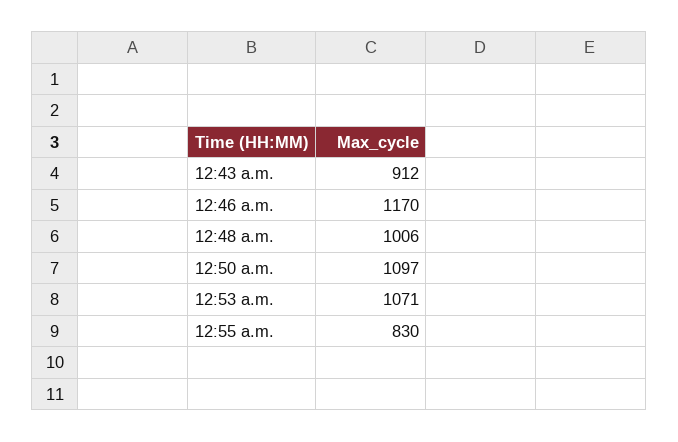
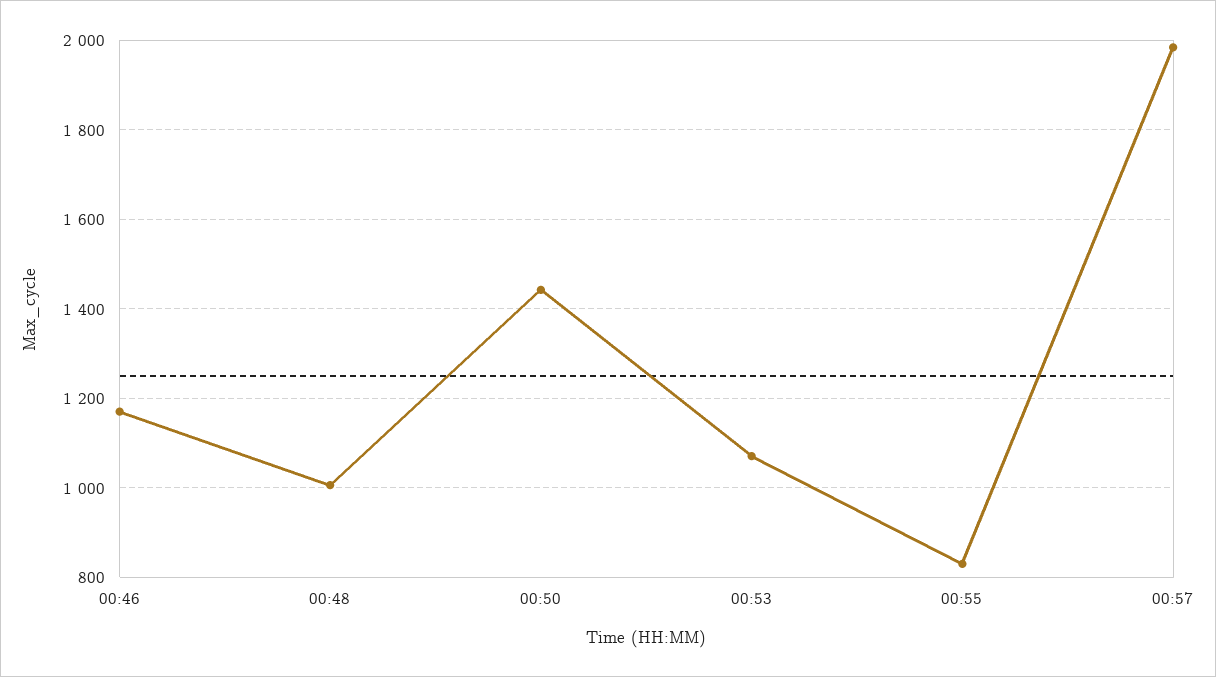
12:43 a.m.: 912 -> none
12:50 a.m.: 1097 -> 1440
00:57: none -> 1980

